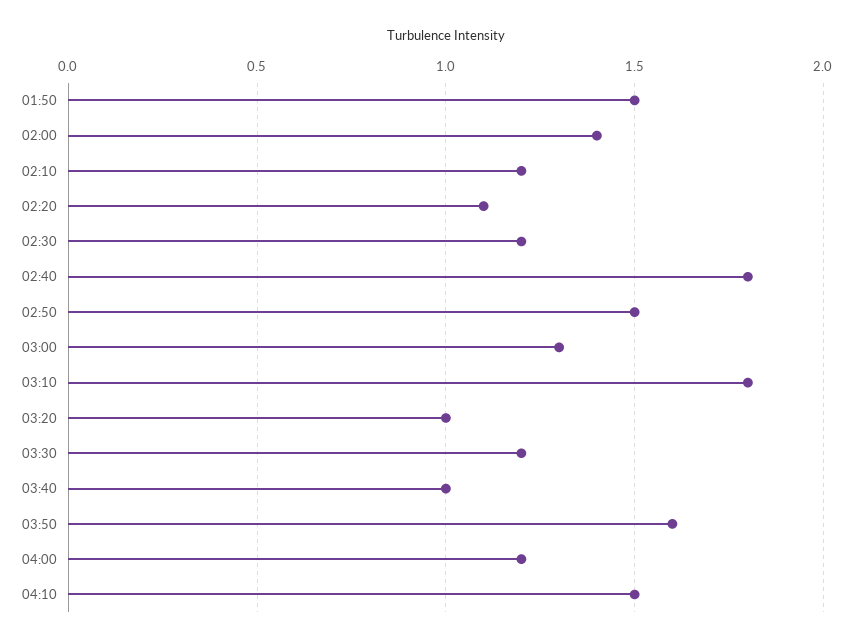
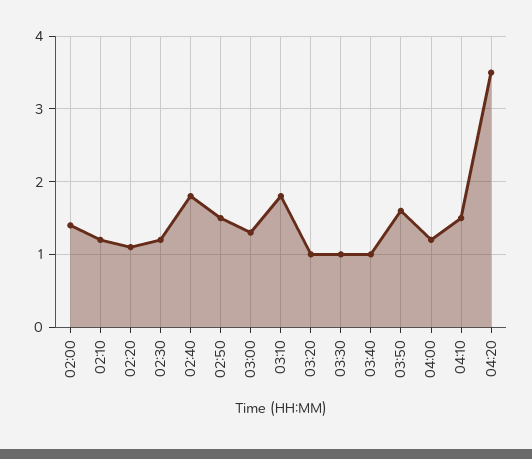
01:50: 1.5 -> none
03:30: 1.2 -> 1
04:20: none -> 3.5

